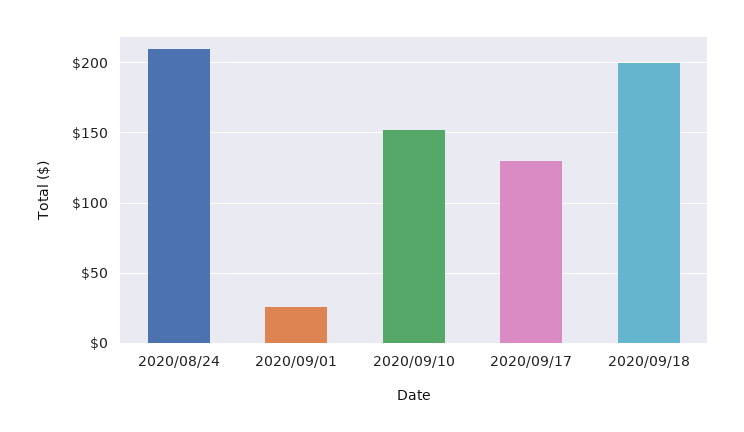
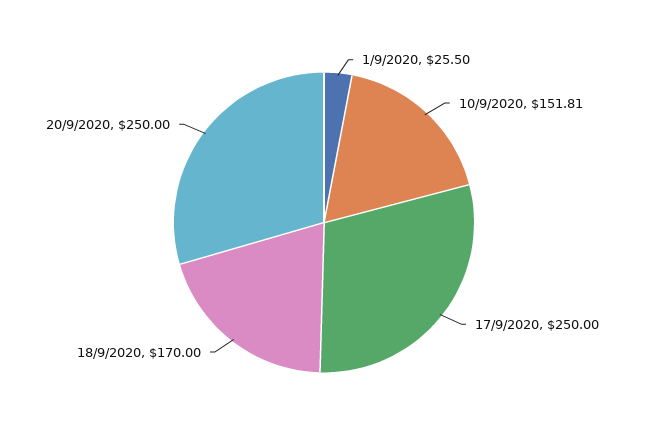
2020/08/24: 210 -> none
2020/09/17: 130 -> 250
2020/09/18: 200 -> 170
20/9/2020: none -> 250

